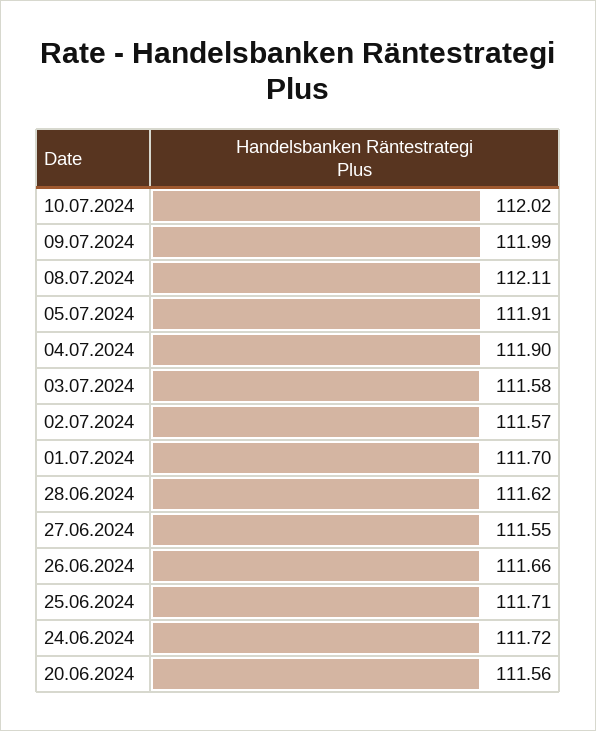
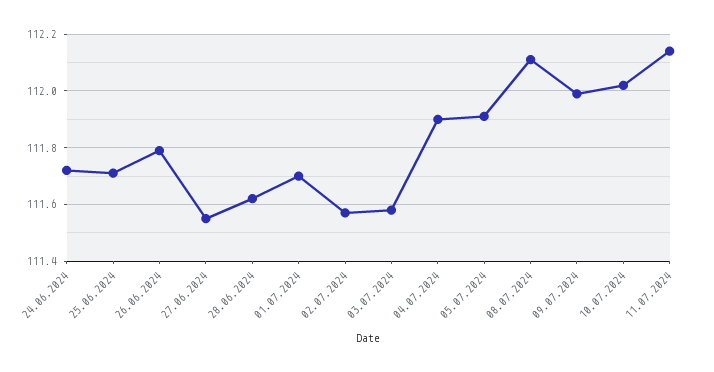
26.06.2024: 111.66 -> 111.8
20.06.2024: 111.56 -> none
11.07.2024: none -> 112.15

